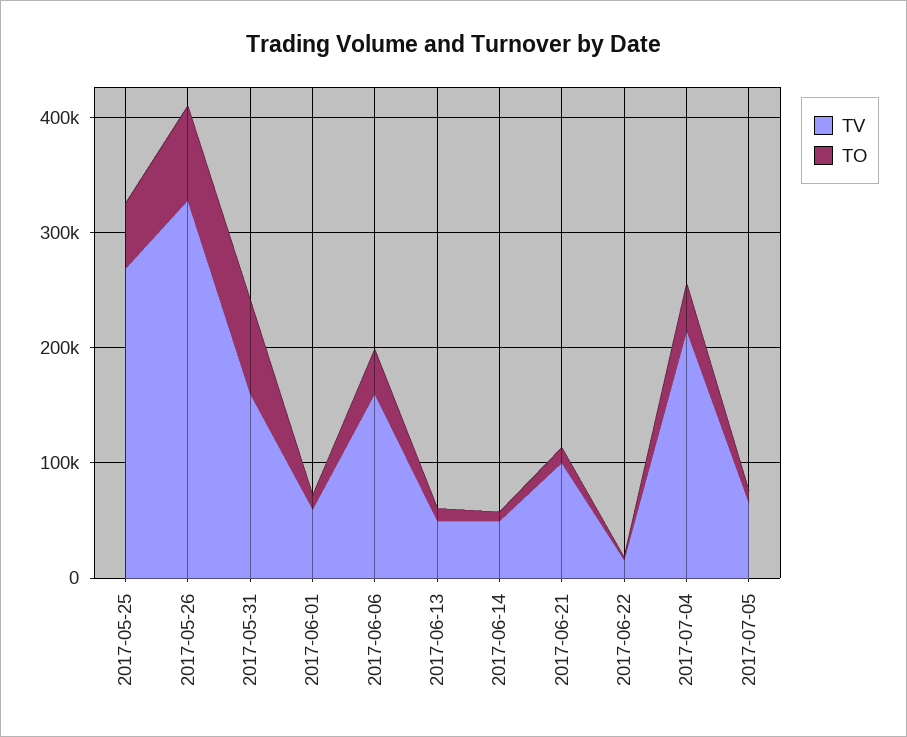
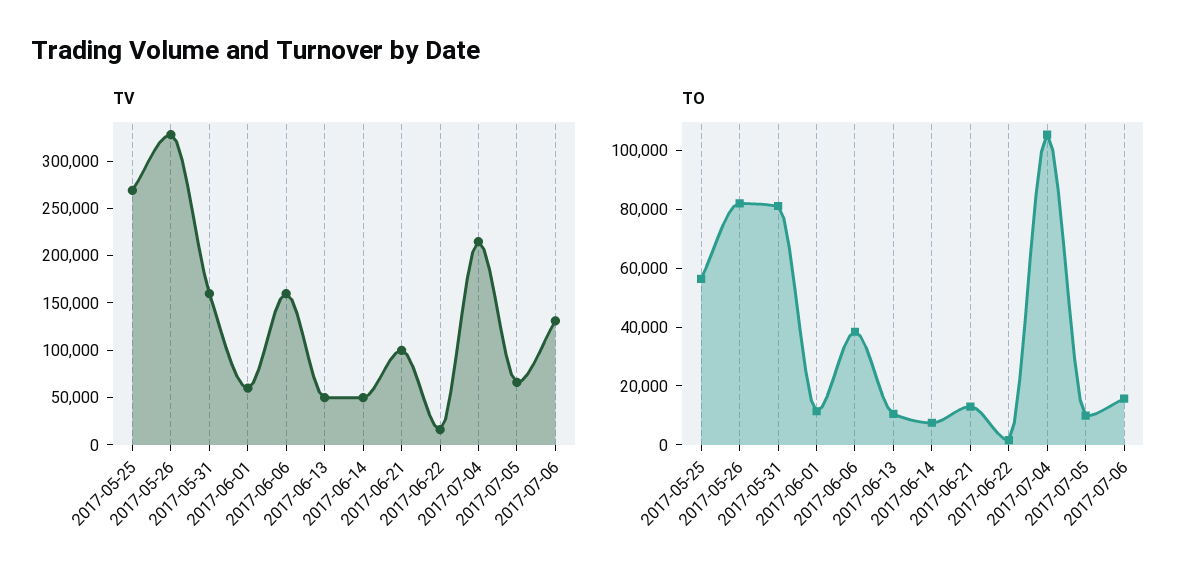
TO, 2017-07-04: 40000 -> 105000
TV, 2017-07-06: none -> 130000
TO, 2017-07-06: none -> 15000

